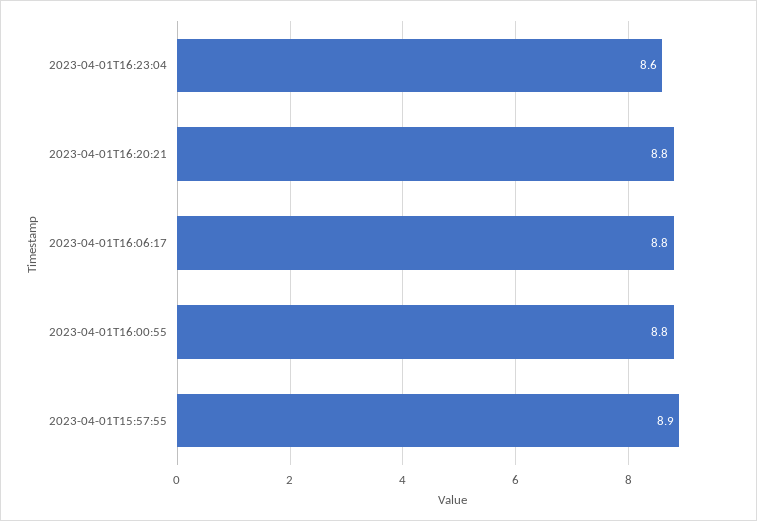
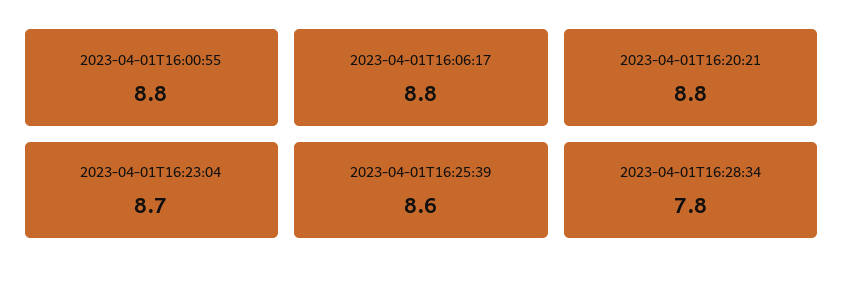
2023-04-01T16:23:04: 8.6 -> 8.7
2023-04-01T15:57:55: 8.9 -> none
2023-04-01T16:25:39: none -> 8.6
2023-04-01T16:28:34: none -> 7.8

